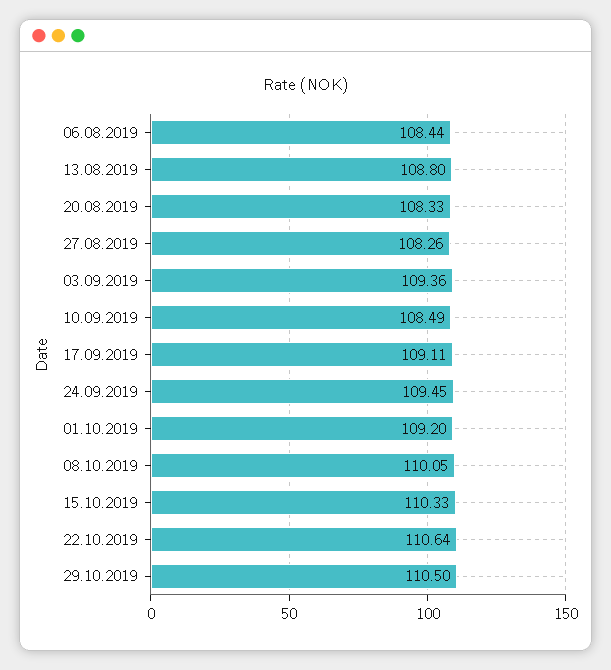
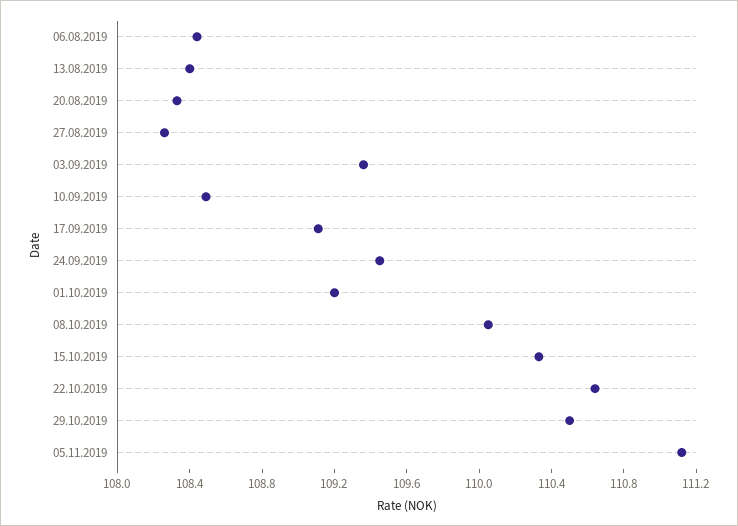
13.08.2019: 108.8 -> 108.4
05.11.2019: none -> 111.1

